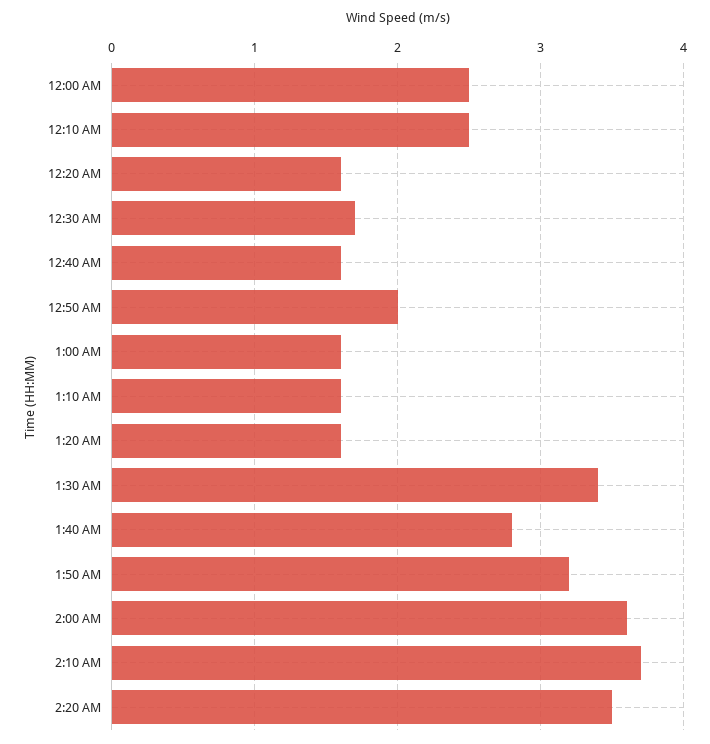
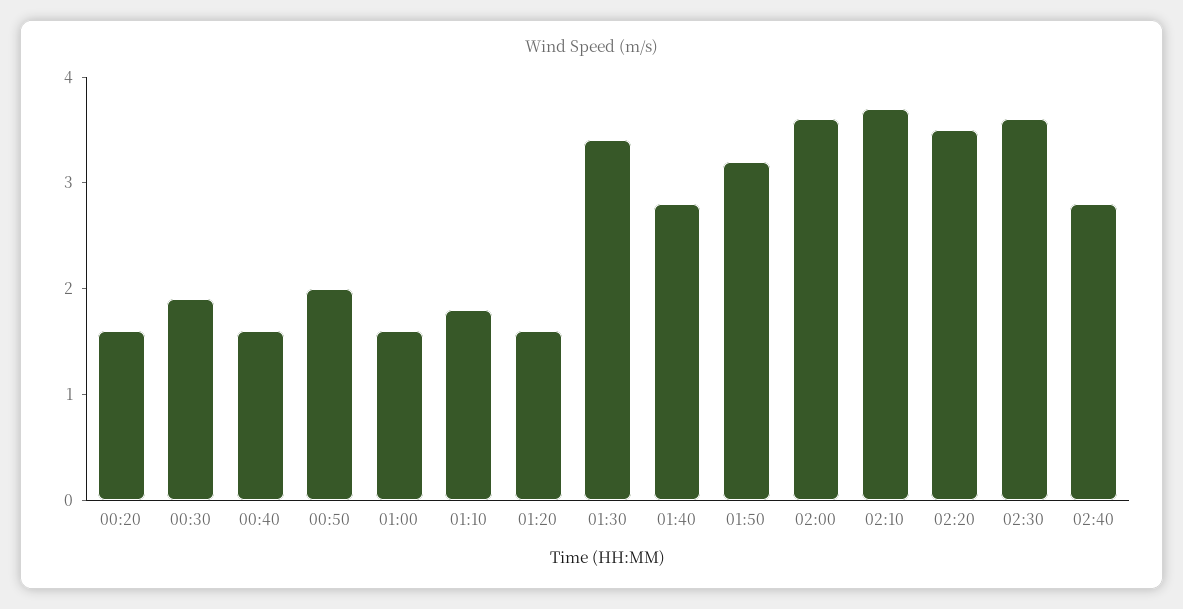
12:00 AM: 2.5 -> none
12:10 AM: 2.5 -> none
12:30 AM: 1.7 -> 1.9
1:10 AM: 1.6 -> 1.8
02:30: none -> 3.6
02:40: none -> 2.8

